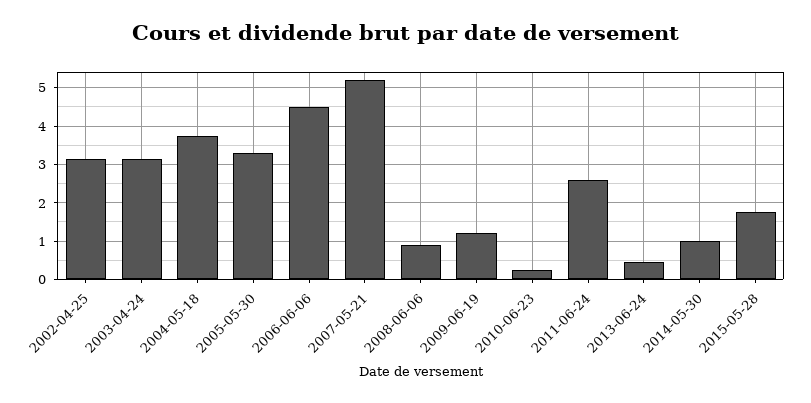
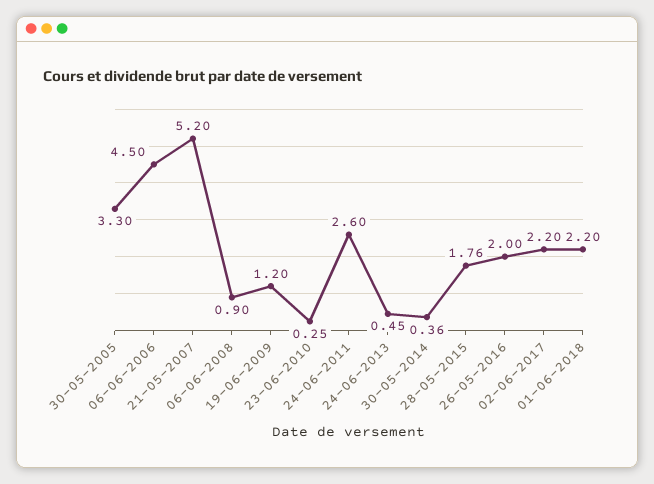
2002-04-25: 3.2 -> none
2003-04-24: 3.2 -> none
2004-05-18: 3.8 -> none
2014-05-30: 1 -> 0.36
26-05-2016: none -> 2
02-06-2017: none -> 2.2
01-06-2018: none -> 2.2

